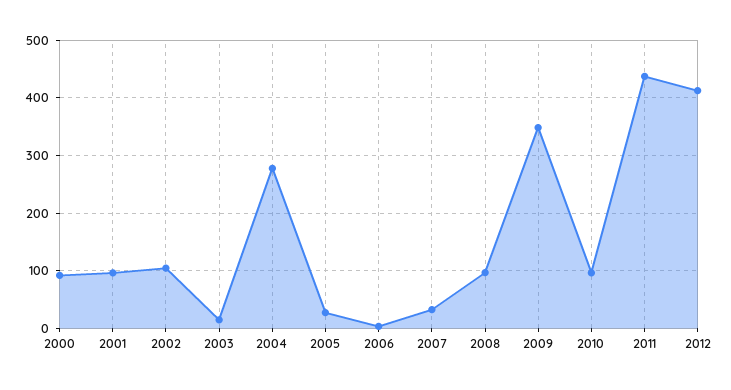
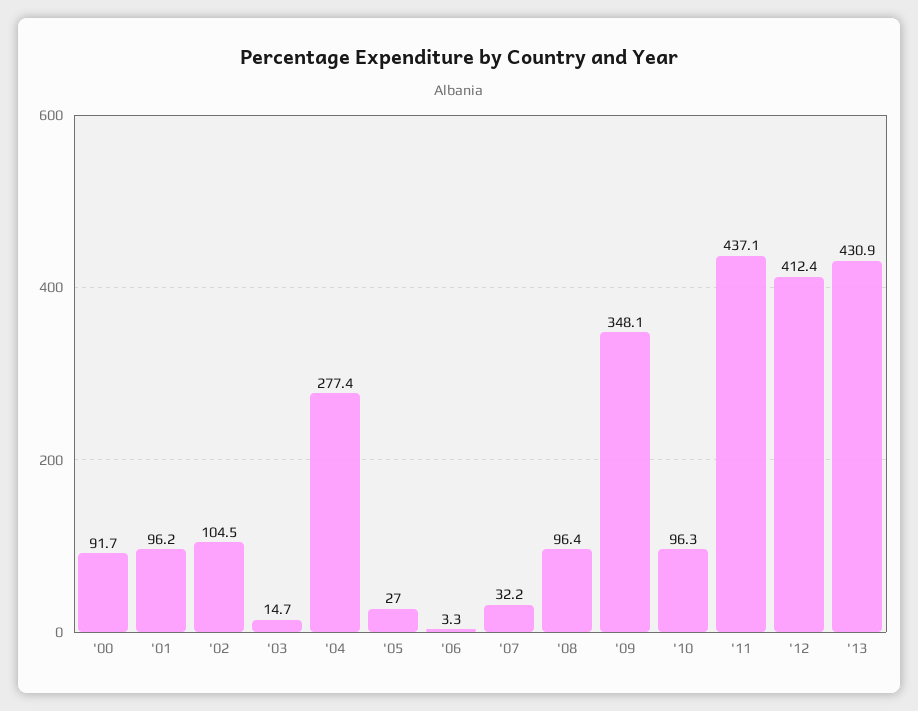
'13: none -> 430.9

